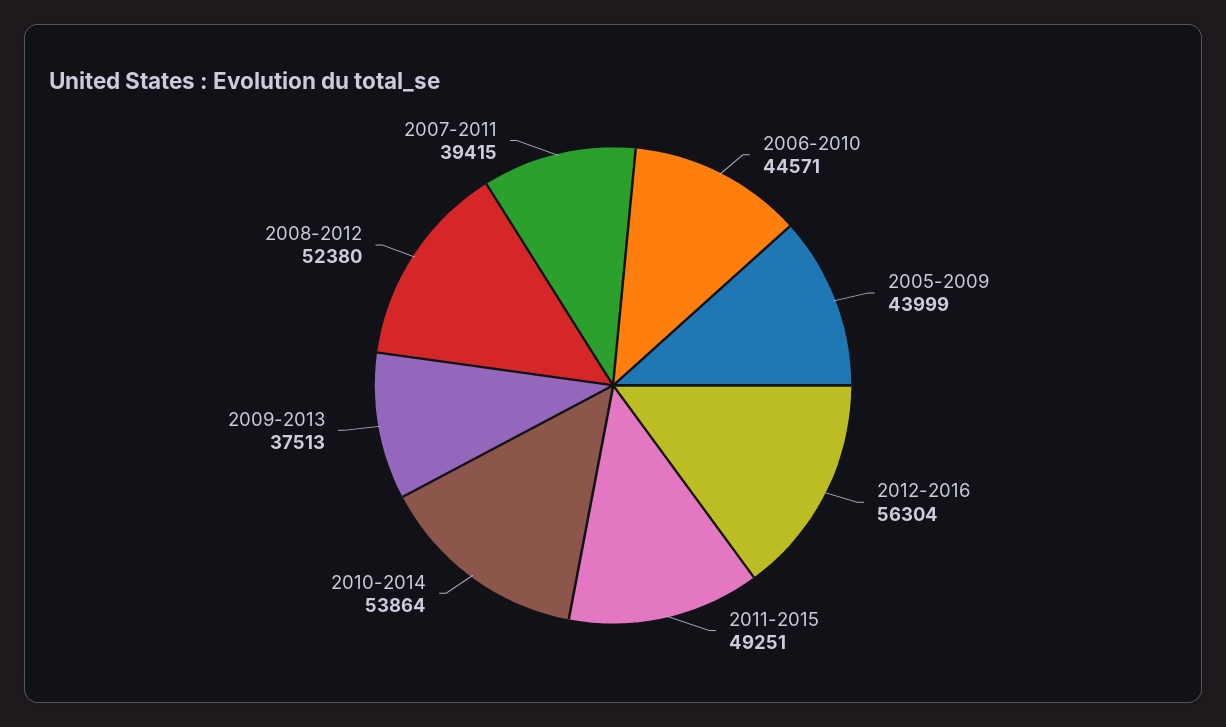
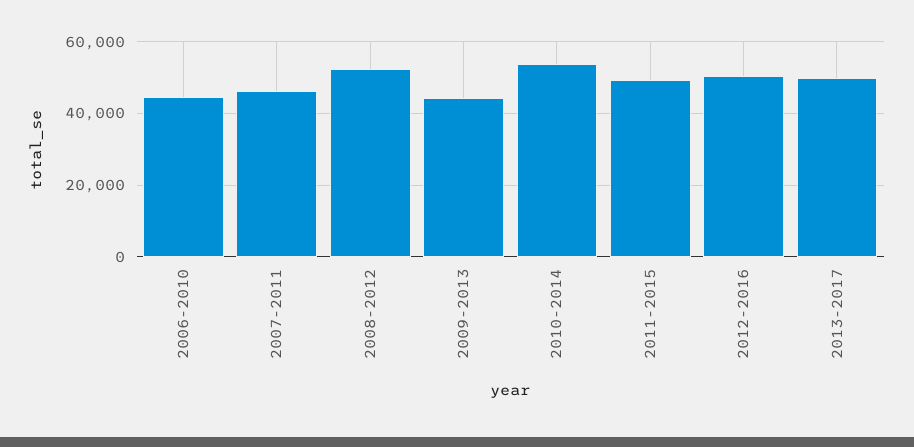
2005-2009: 43999 -> none
2012-2016: 56304 -> 50000
2009-2013: 37513 -> 44000
2007-2011: 39415 -> 46000
2013-2017: none -> 50000

